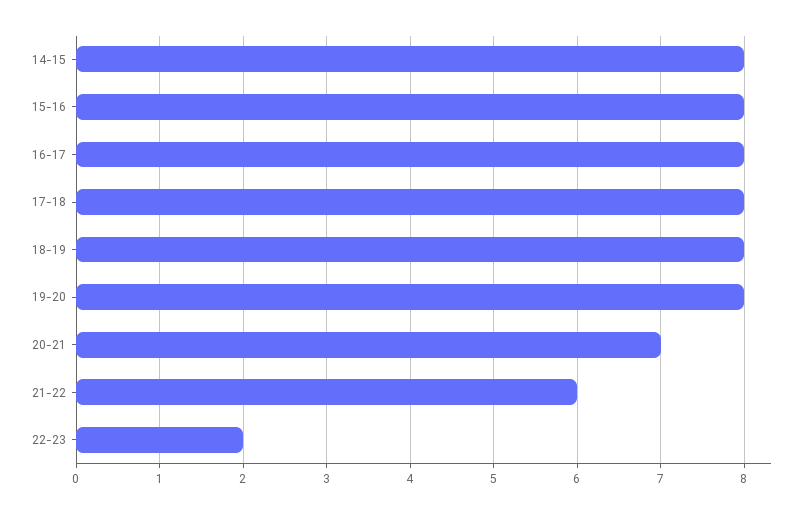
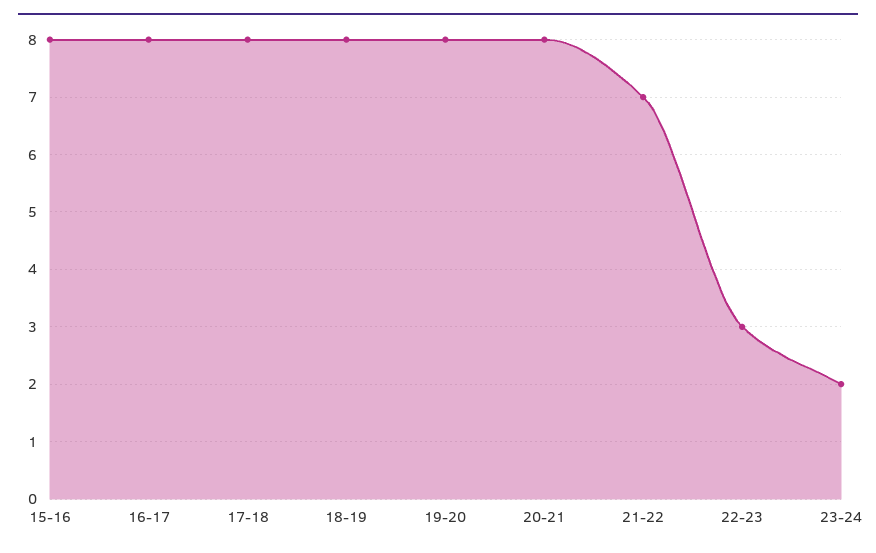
14-15: 8 -> none
20-21: 7 -> 8
21-22: 6 -> 7
22-23: 2 -> 3
23-24: none -> 2

